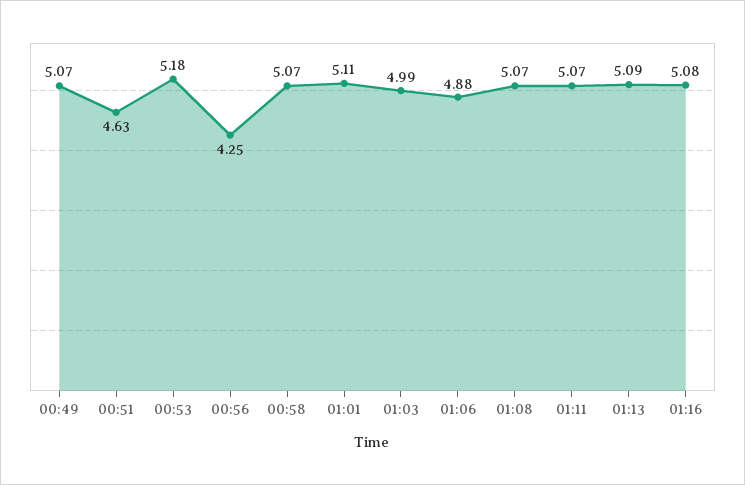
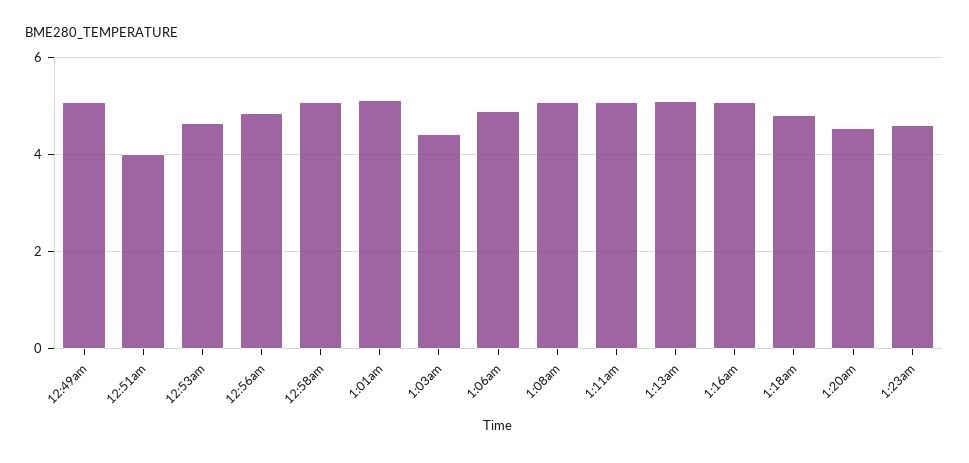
00:51: 4.63 -> 4
00:53: 5.18 -> 4.6
00:56: 4.25 -> 4.8
01:03: 4.99 -> 4.4
1:18am: none -> 4.8
1:20am: none -> 4.6
1:23am: none -> 4.6

